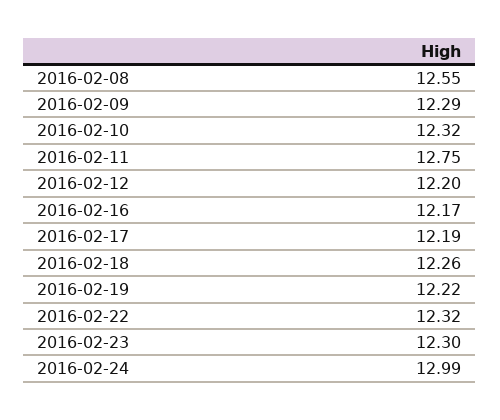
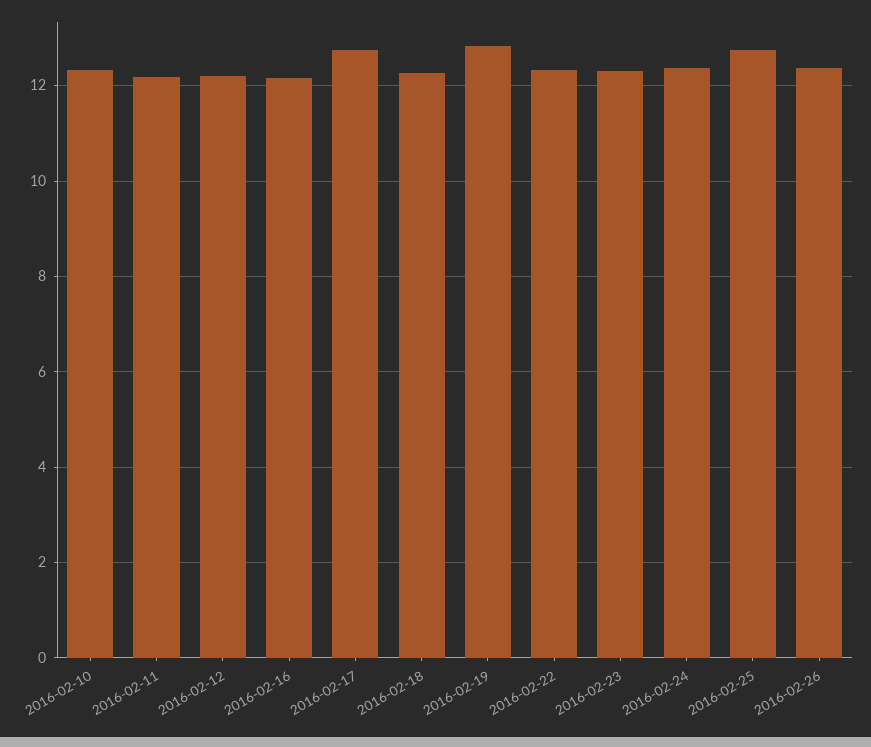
2016-02-08: 12.55 -> none
2016-02-09: 12.29 -> none
2016-02-11: 12.75 -> 12.2
2016-02-17: 12.19 -> 12.8
2016-02-19: 12.22 -> 12.8
2016-02-24: 12.99 -> 12.4
2016-02-25: none -> 12.8
2016-02-26: none -> 12.4

